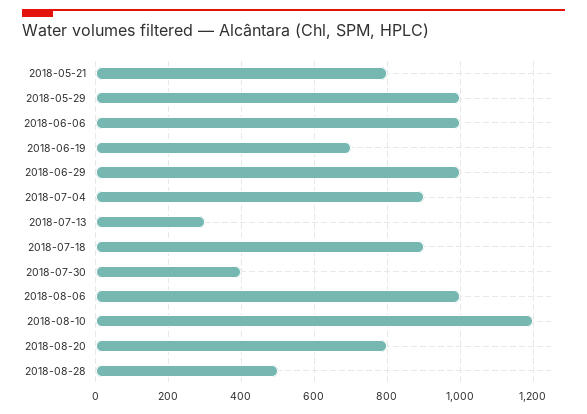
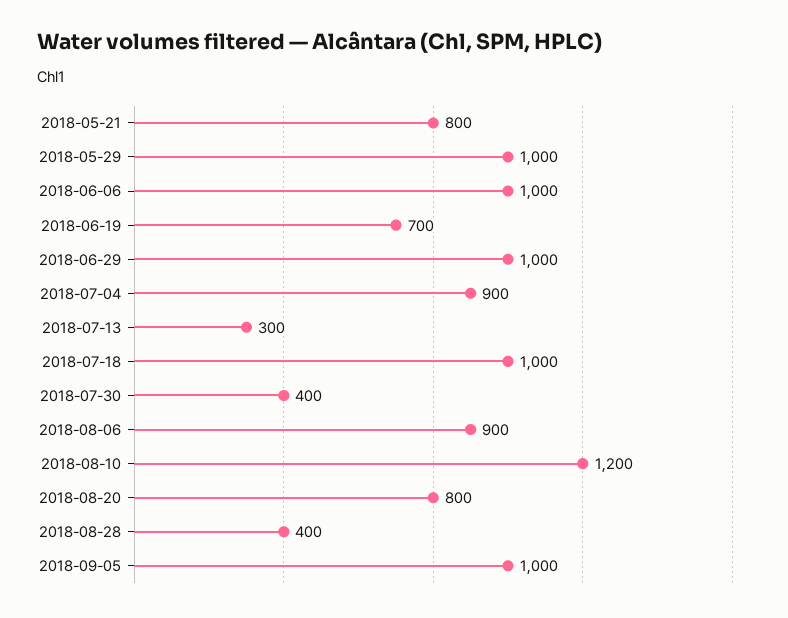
2018-07-18: 900 -> 1000
2018-08-06: 1000 -> 900
2018-08-28: 500 -> 400
2018-09-05: none -> 1000

